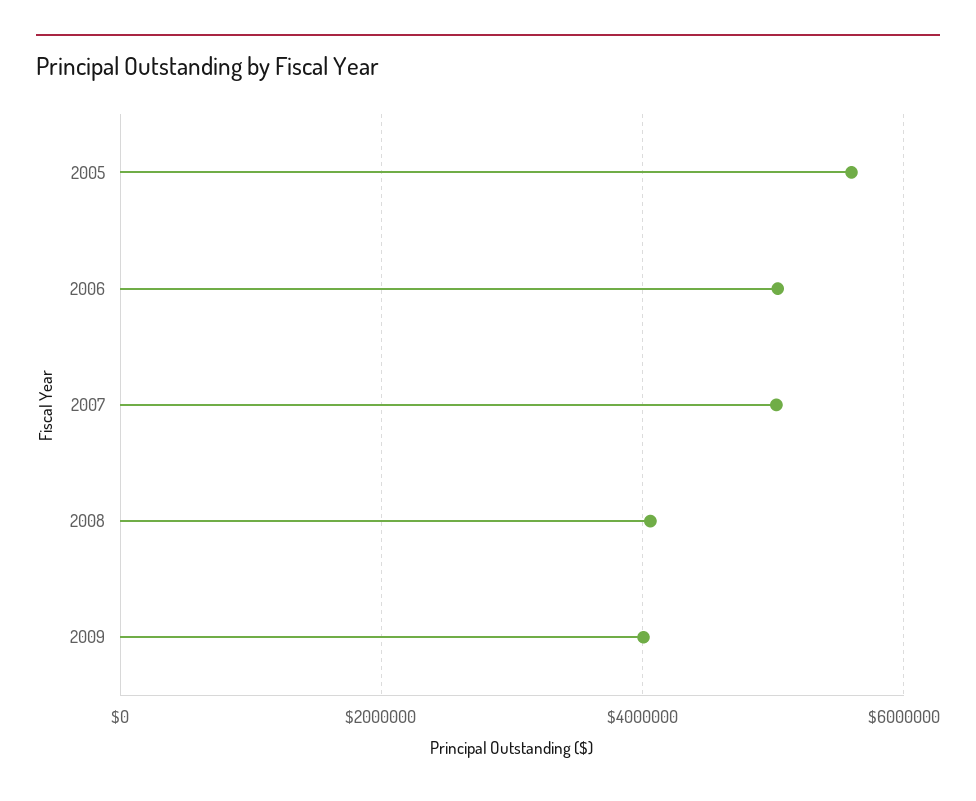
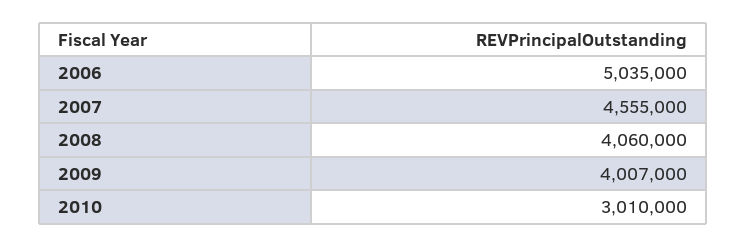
2005: 5600000 -> none
2007: 5000000 -> 4555000
2010: none -> 3010000

